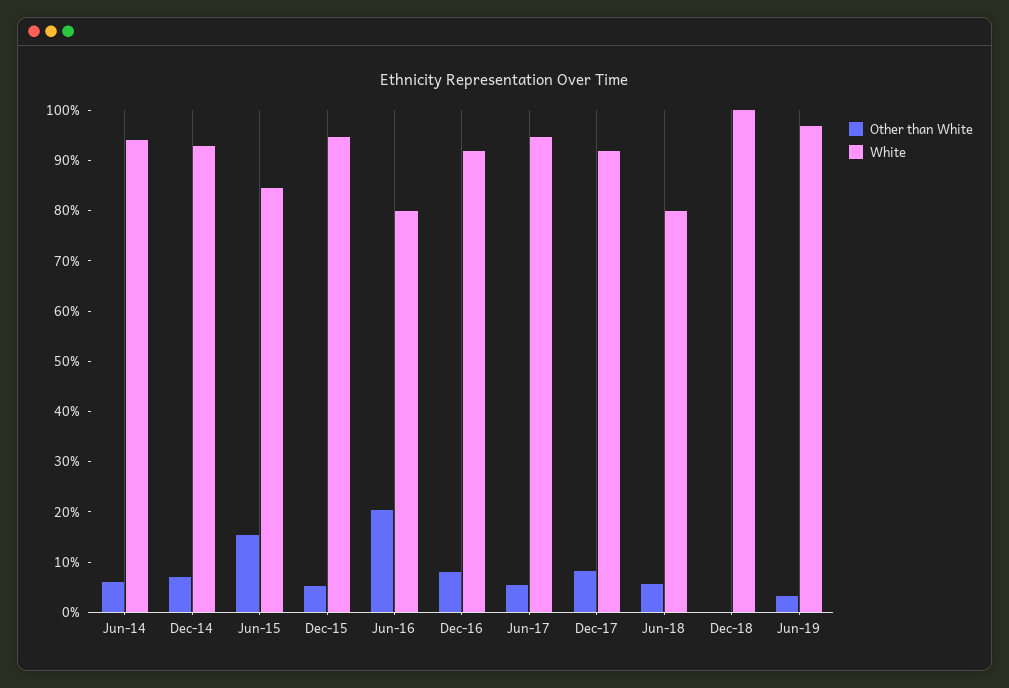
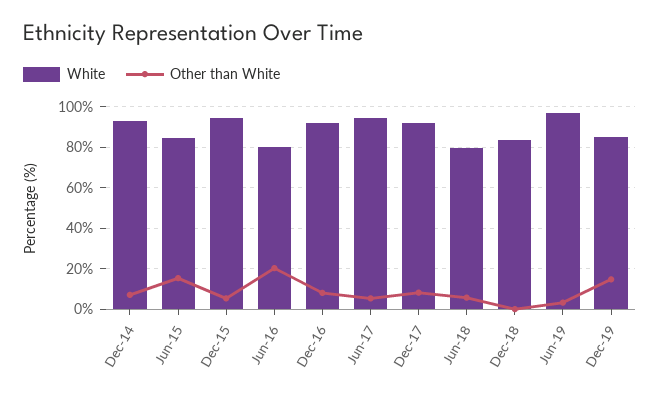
Other than White, Jun-14: 6 -> none
White, Jun-14: 94 -> none
White, Dec-18: 100 -> 85
White, Dec-19: none -> 85
Other than White, Dec-19: none -> 15

